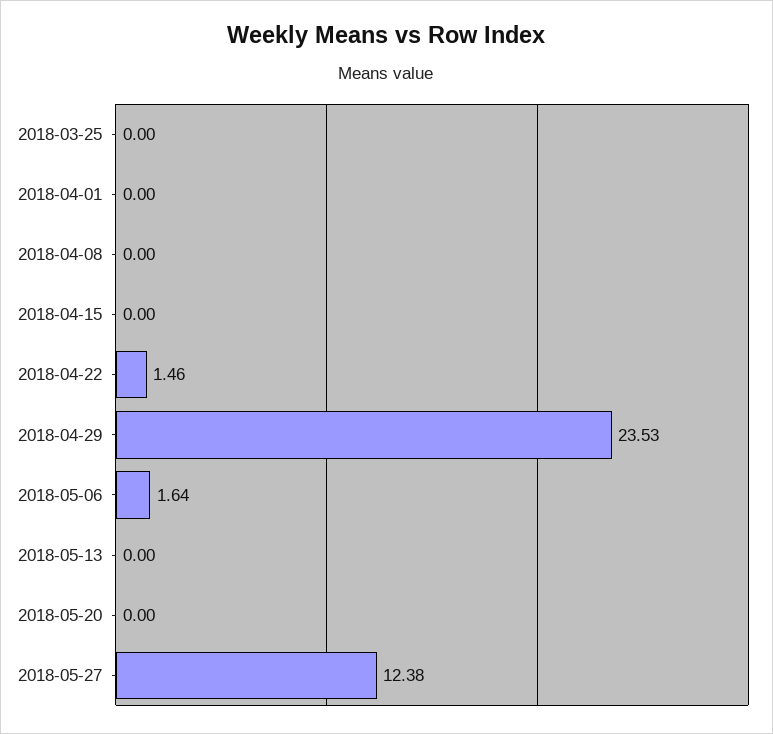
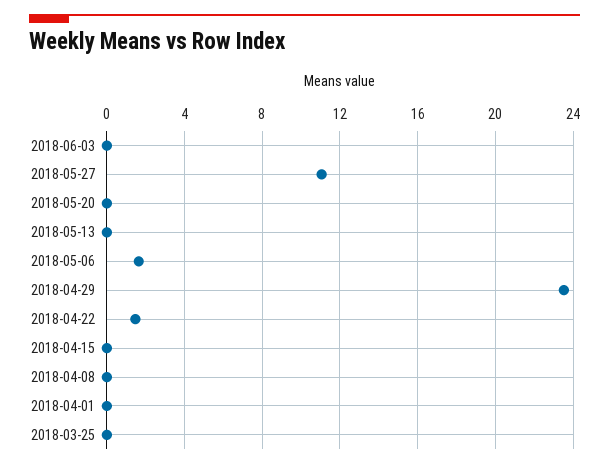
2018-05-27: 12.38 -> 11
2018-06-03: none -> 0

